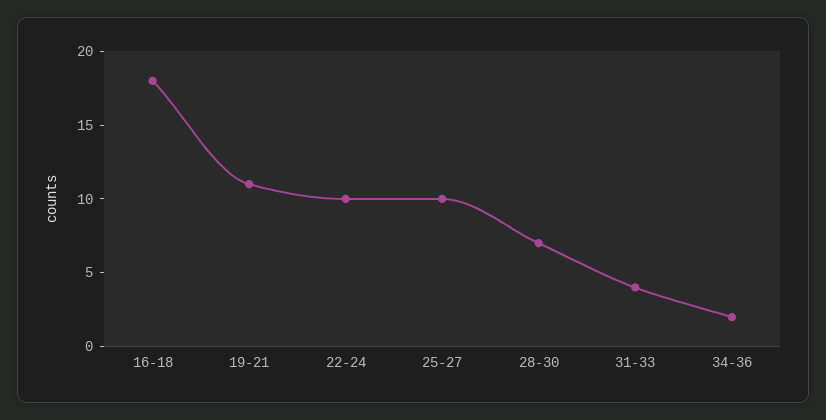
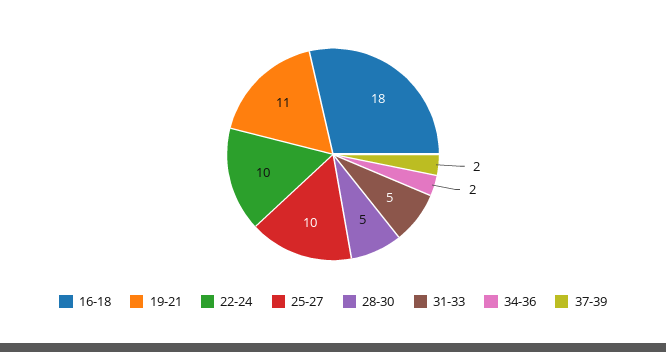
28-30: 7 -> 5
31-33: 4 -> 5
37-39: none -> 2

